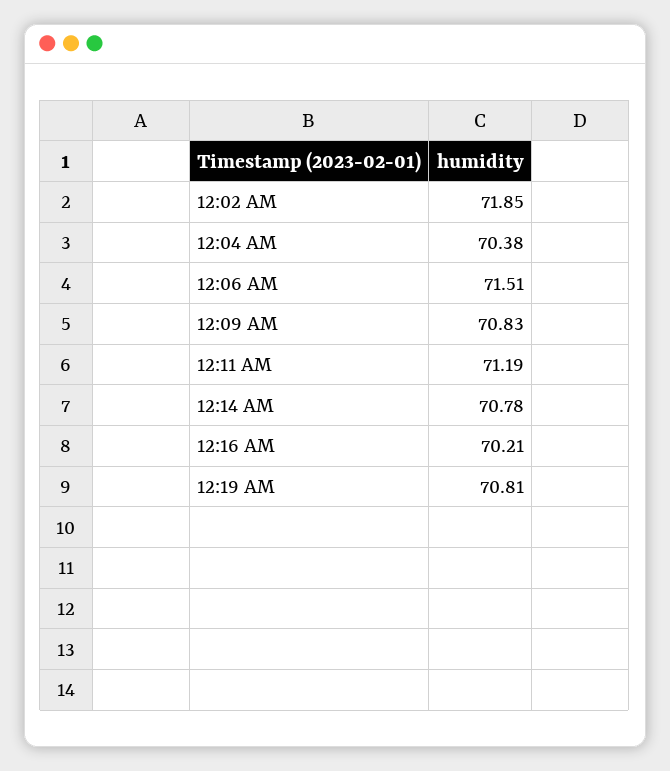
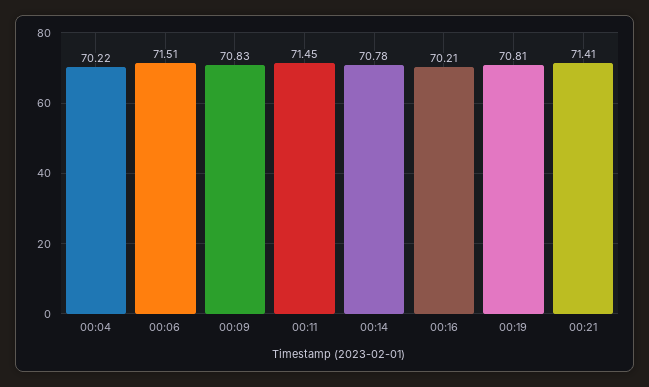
12:02 AM: 71.85 -> none
12:04 AM: 70.38 -> 70.22
12:11 AM: 71.19 -> 71.45
00:21: none -> 71.41

